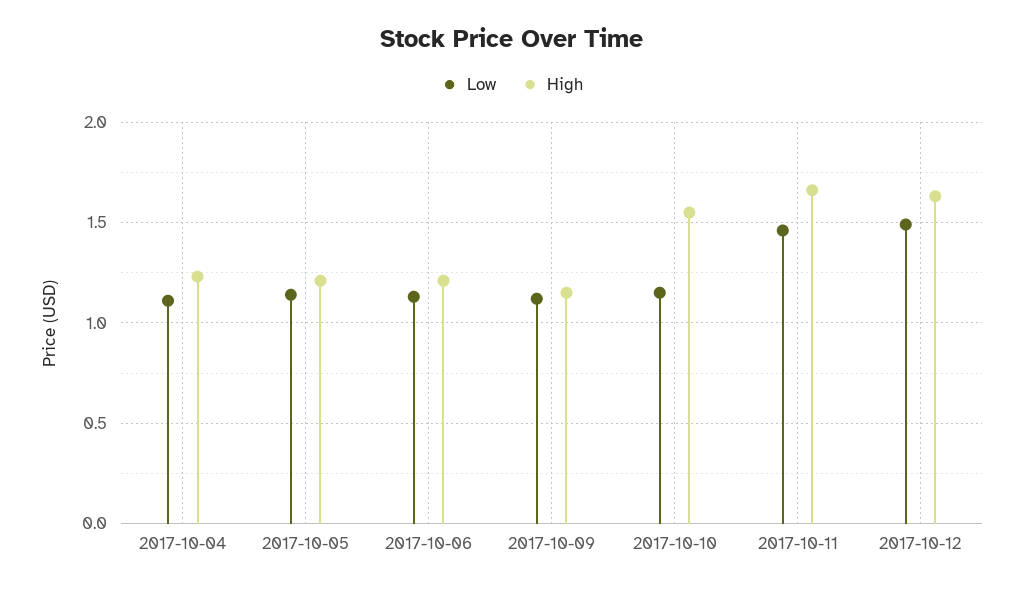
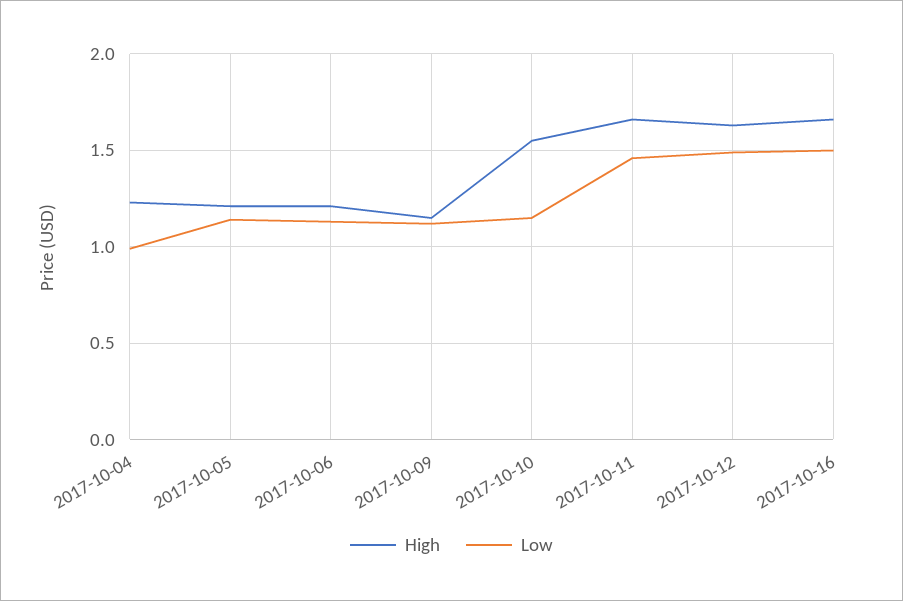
Low, 2017-10-04: 1.1 -> 1
High, 2017-10-16: none -> 1.65
Low, 2017-10-16: none -> 1.5

